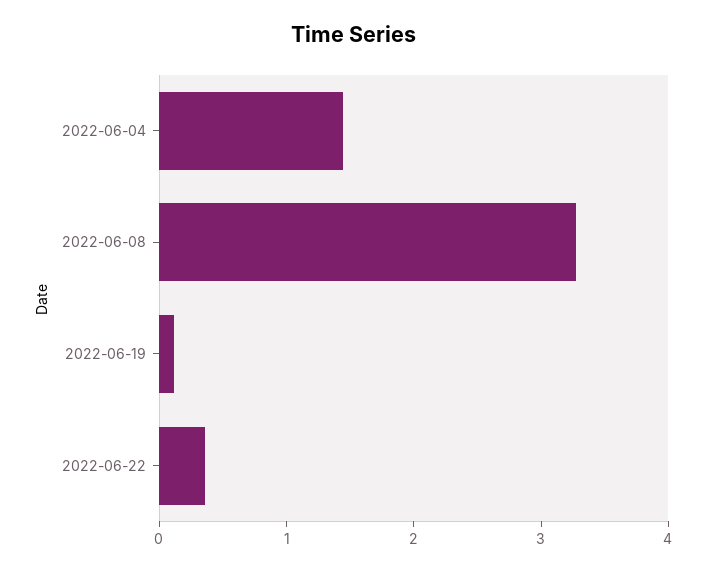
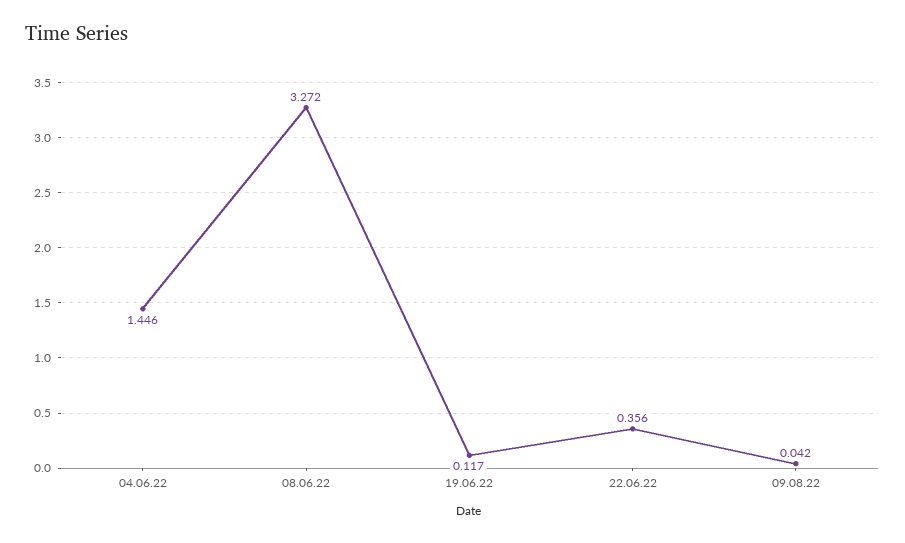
09.08.22: none -> 0.042

